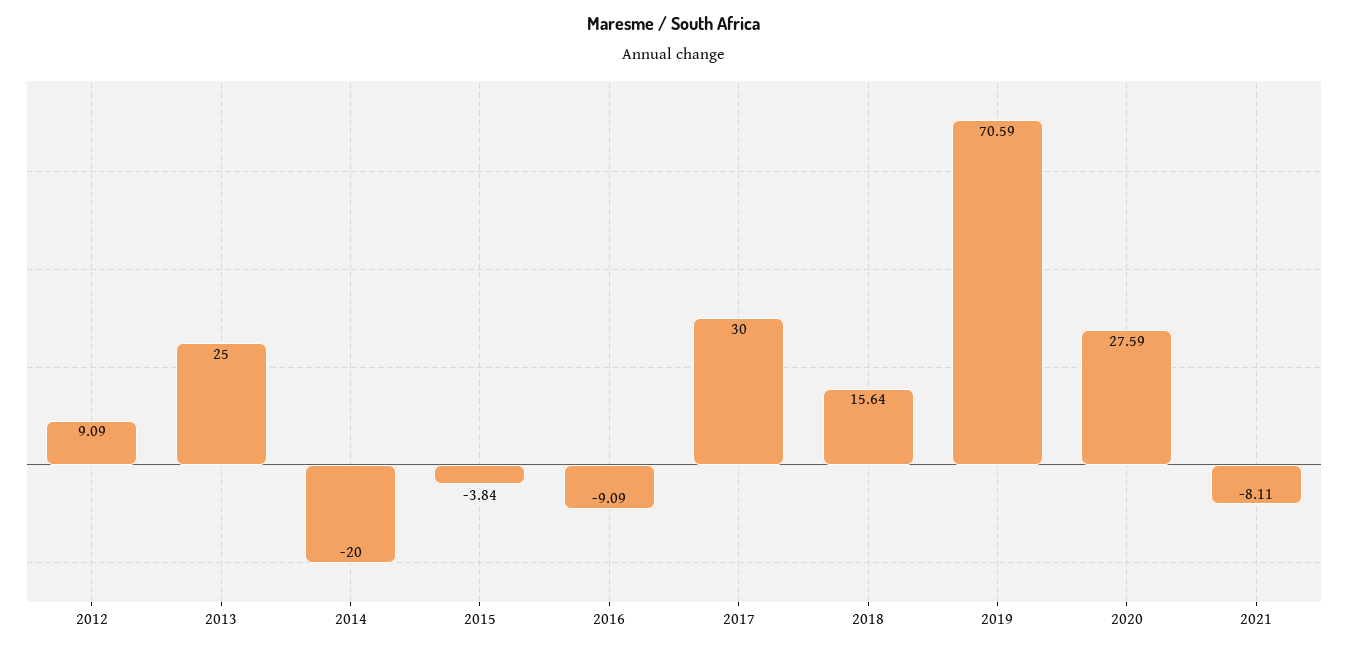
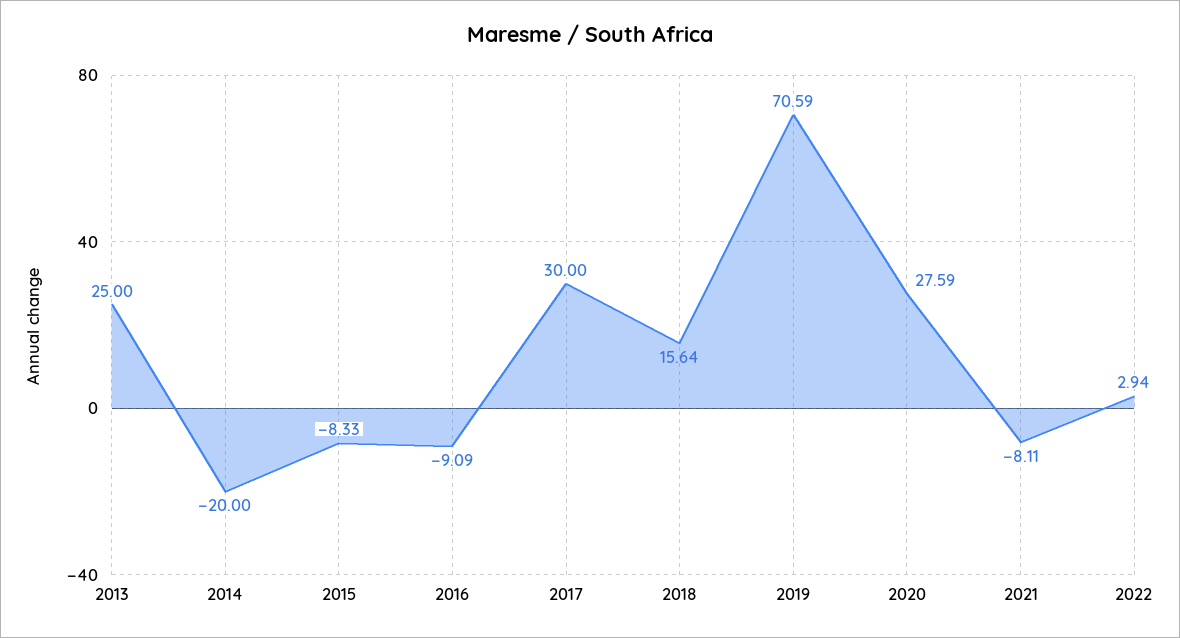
2012: 9.09 -> none
2015: -3.84 -> -8.33
2022: none -> 2.94

